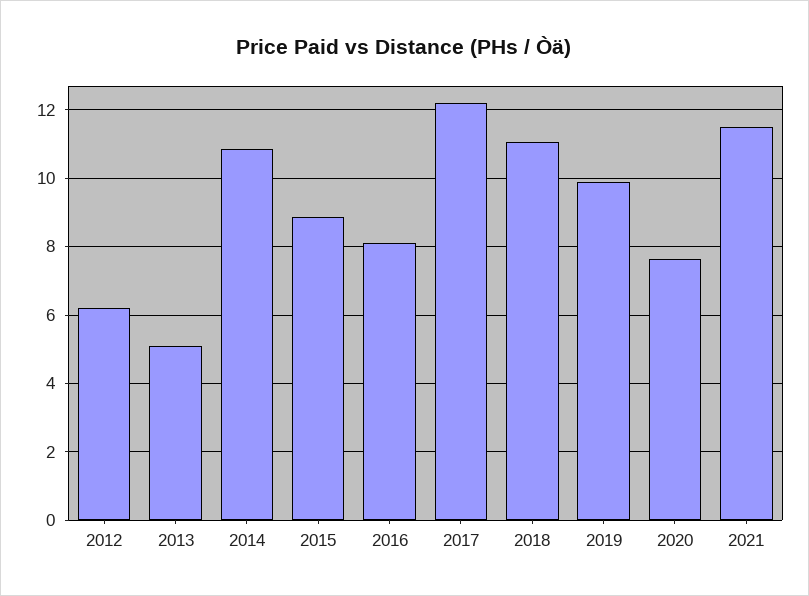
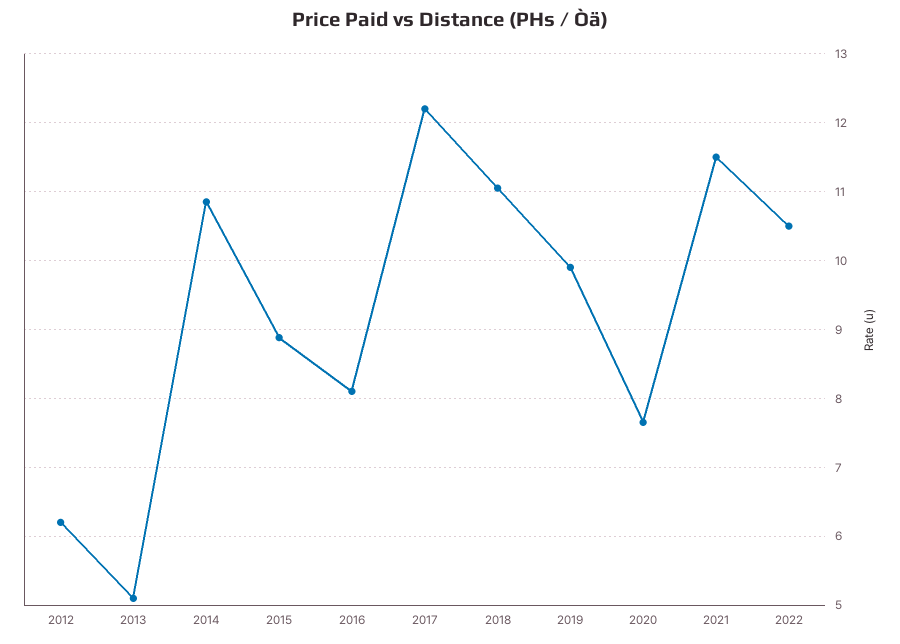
2022: none -> 10.5

